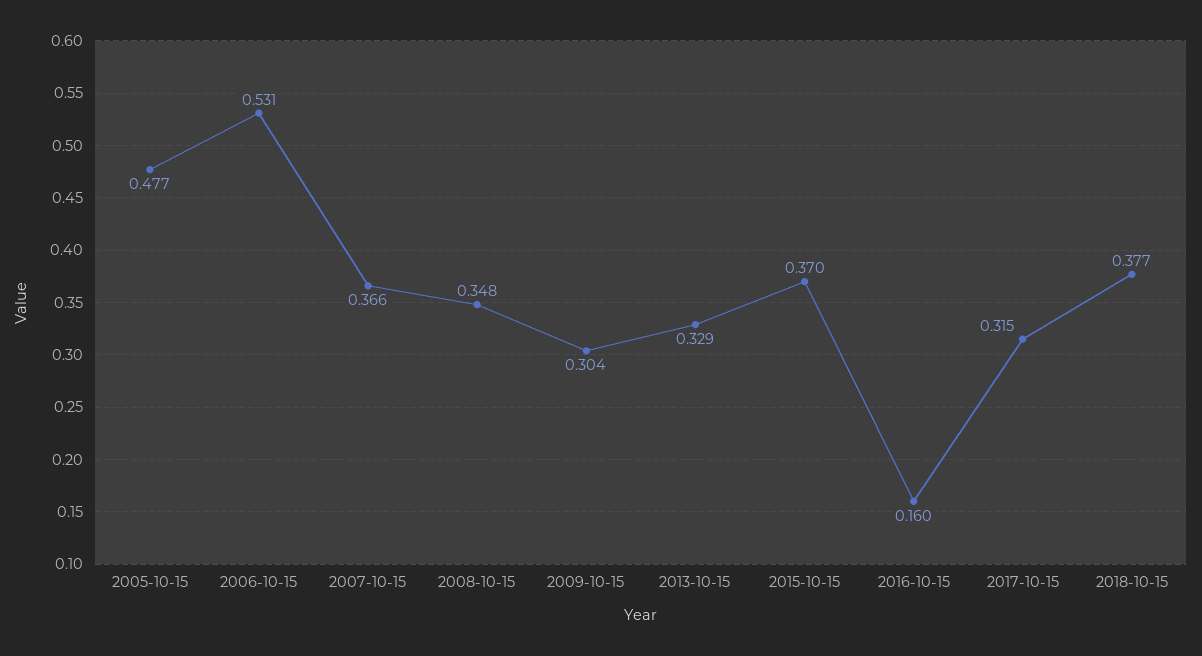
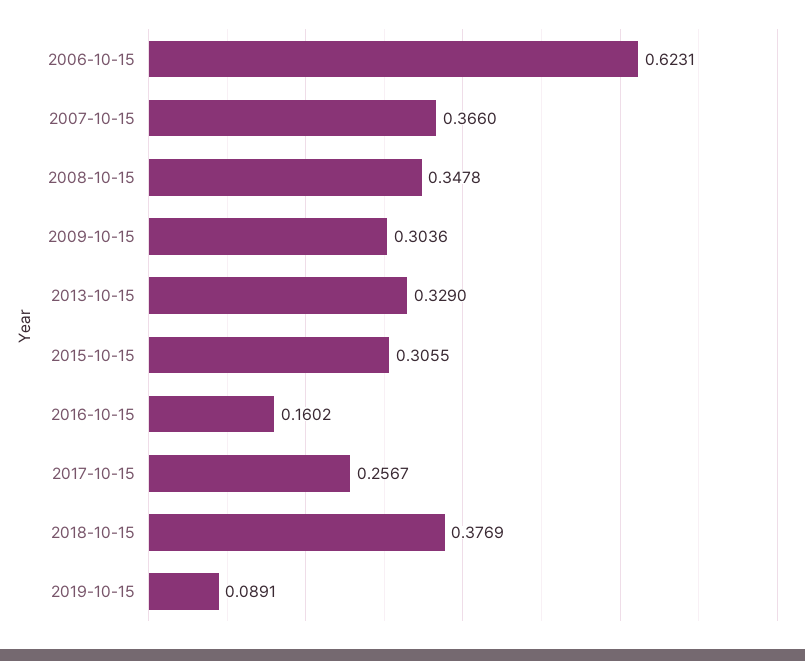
2005-10-15: 0.477 -> none
2006-10-15: 0.531 -> 0.6231
2015-10-15: 0.37 -> 0.3055
2017-10-15: 0.315 -> 0.2567
2019-10-15: none -> 0.0891

